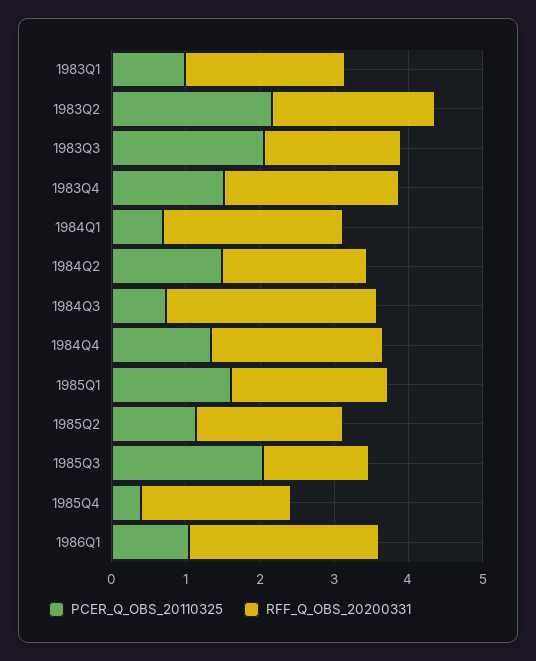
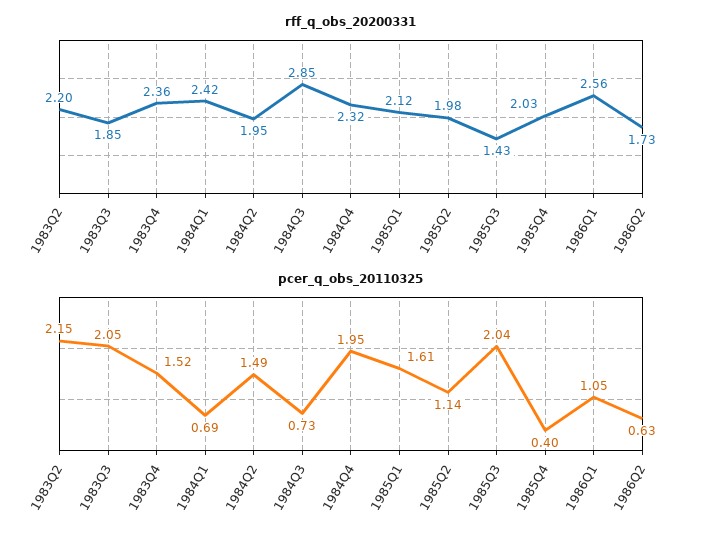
PCER_Q_OBS_20110325, 1983Q1: 1 -> none
RFF_Q_OBS_20200331, 1983Q1: 2.2 -> none
PCER_Q_OBS_20110325, 1984Q4: 1.4 -> 1.95
RFF_Q_OBS_20200331, 1986Q2: none -> 1.73
PCER_Q_OBS_20110325, 1986Q2: none -> 0.63

